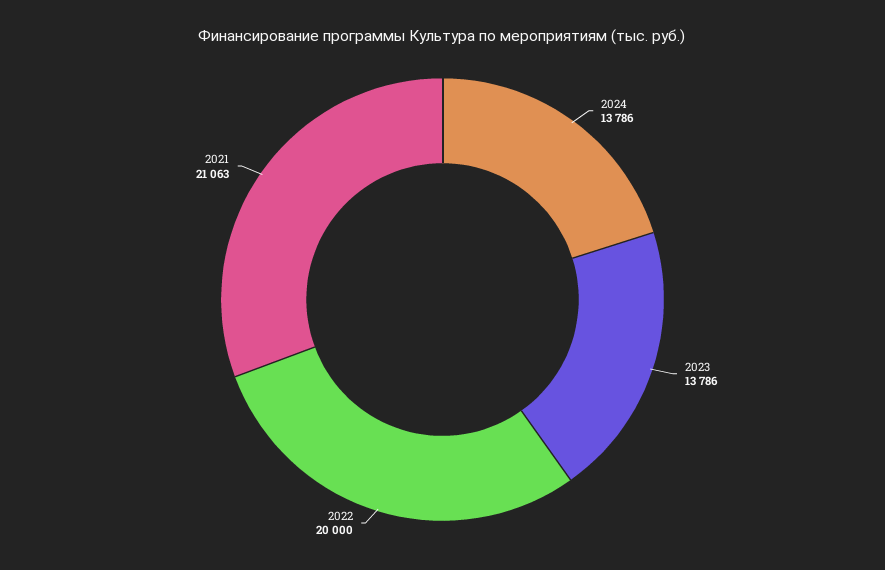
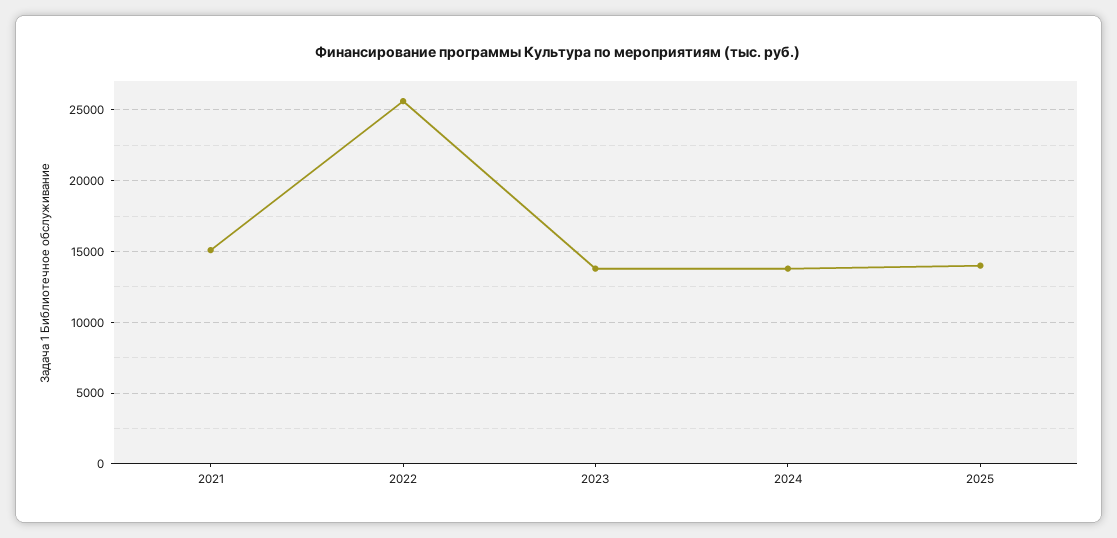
2022: 20000 -> 25500
2021: 21063 -> 15000
2025: none -> 14000

